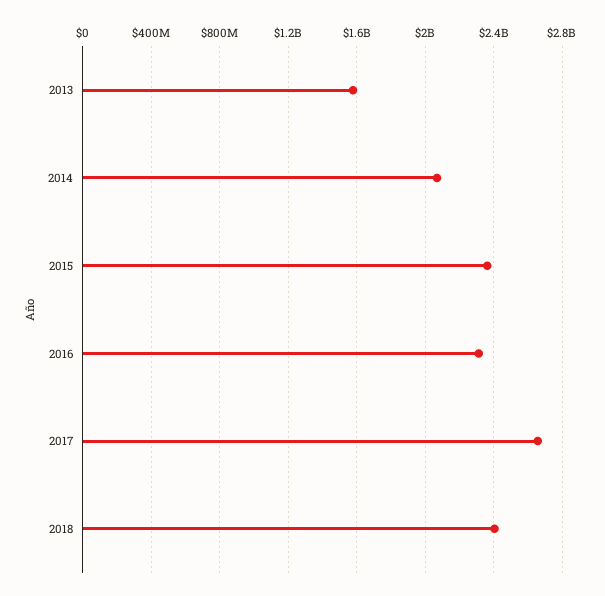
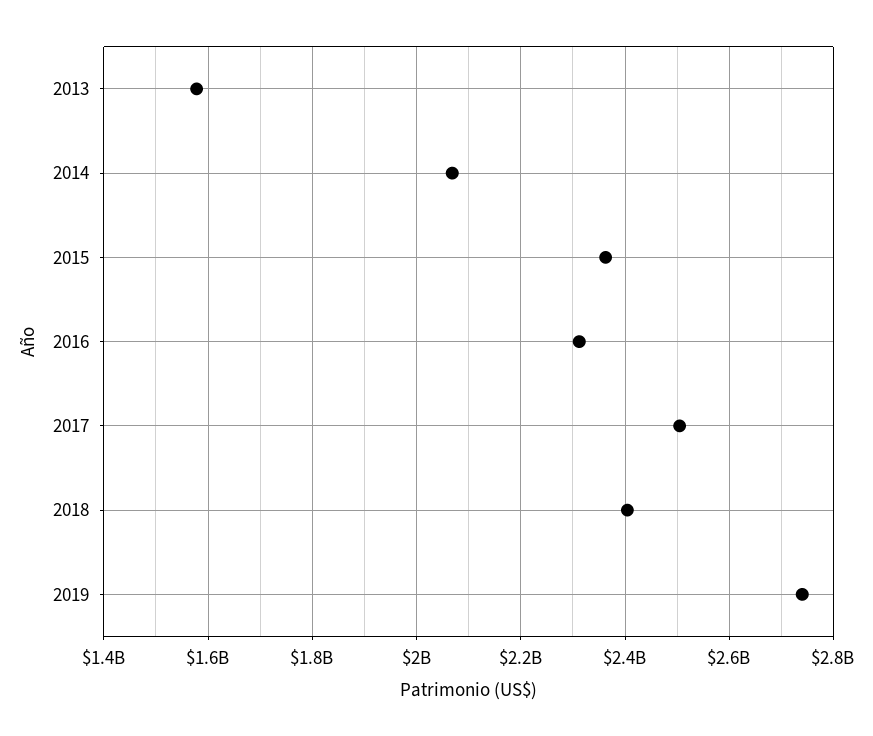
2017: 2650000000 -> 2500000000
2019: none -> 2740000000

